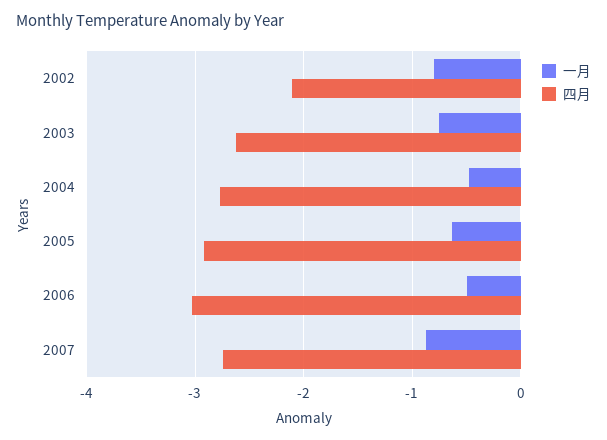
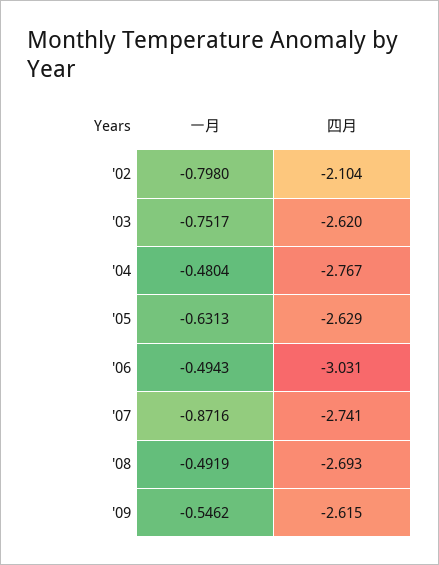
四月, 2005: -2.9 -> -2.629
一月, '08: none -> -0.4919
四月, '08: none -> -2.693
一月, '09: none -> -0.5462
四月, '09: none -> -2.615

